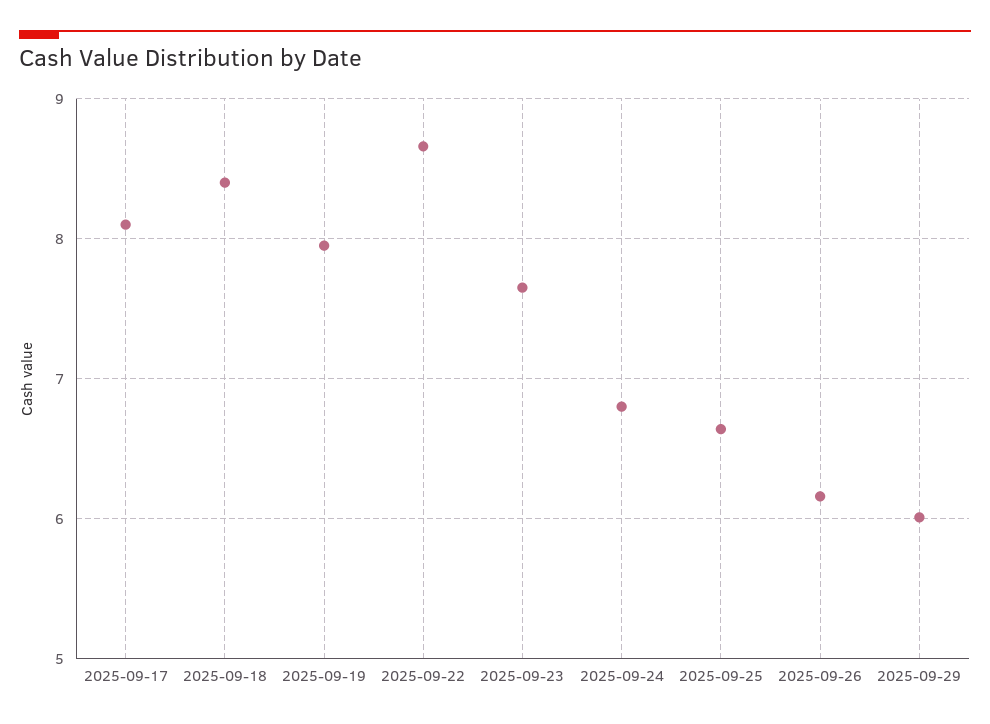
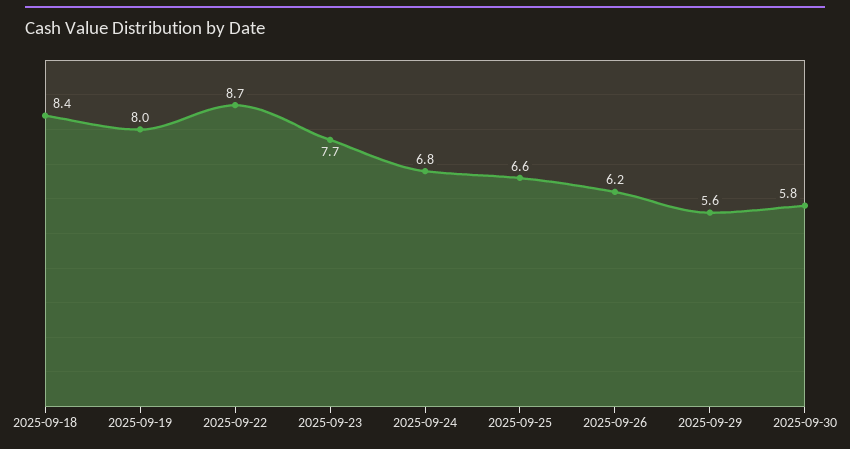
2025-09-17: 8.1 -> none
2025-09-29: 6 -> 5.6
2025-09-30: none -> 5.8

